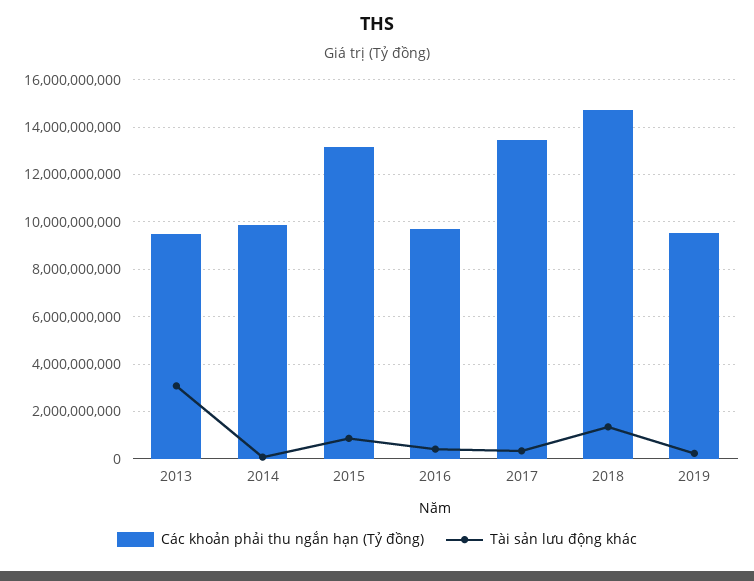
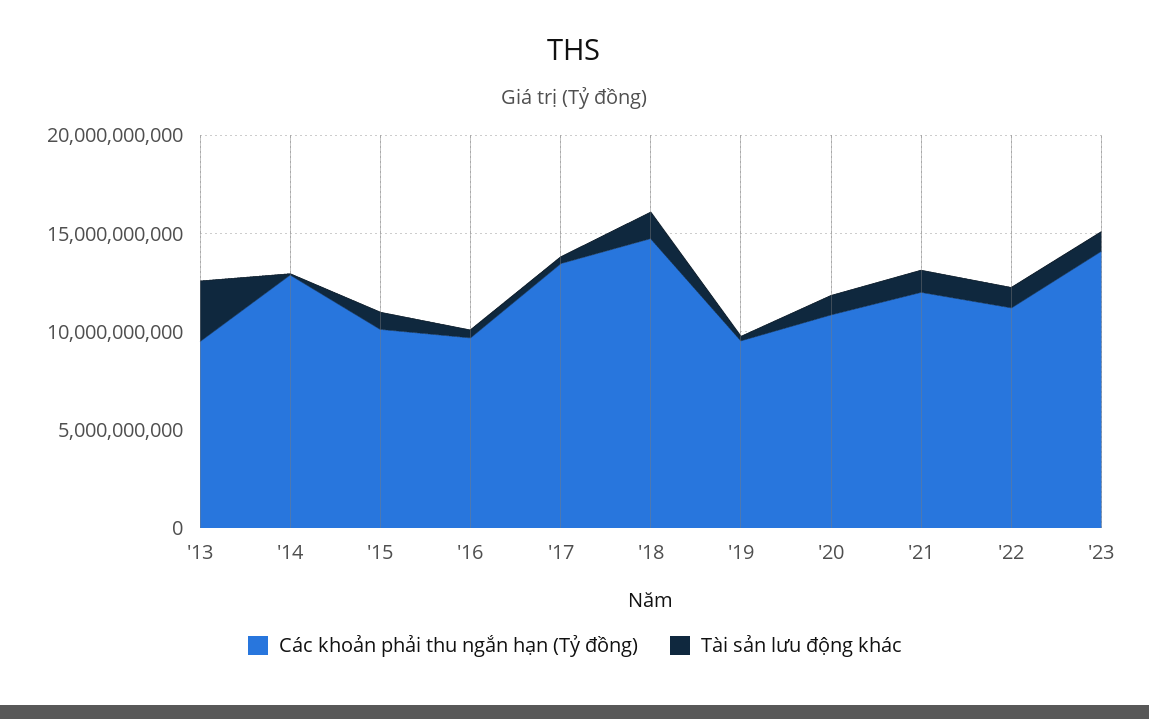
Các khoản phải thu ngắn hạn (Tỷ đồng), 2014: 10000000000 -> 13000000000
Các khoản phải thu ngắn hạn (Tỷ đồng), 2015: 13000000000 -> 10000000000
Các khoản phải thu ngắn hạn (Tỷ đồng), '20: none -> 11000000000
Tài sản lưu động khác, '20: none -> 1000000000
Các khoản phải thu ngắn hạn (Tỷ đồng), '21: none -> 12000000000
Tài sản lưu động khác, '21: none -> 1000000000
Các khoản phải thu ngắn hạn (Tỷ đồng), '22: none -> 11000000000
Tài sản lưu động khác, '22: none -> 1000000000
Các khoản phải thu ngắn hạn (Tỷ đồng), '23: none -> 14000000000
Tài sản lưu động khác, '23: none -> 1000000000

